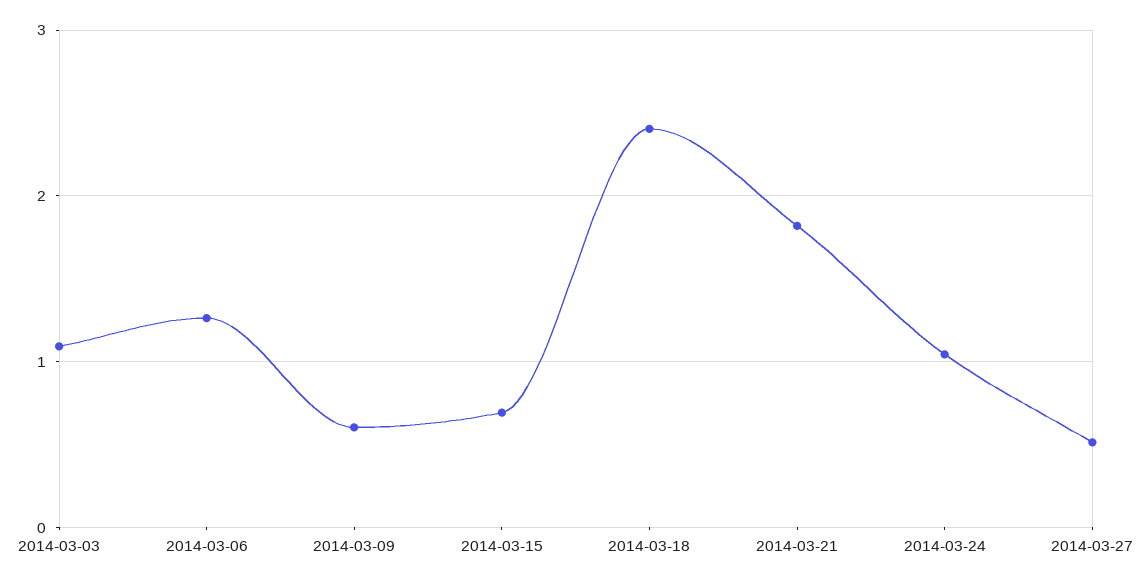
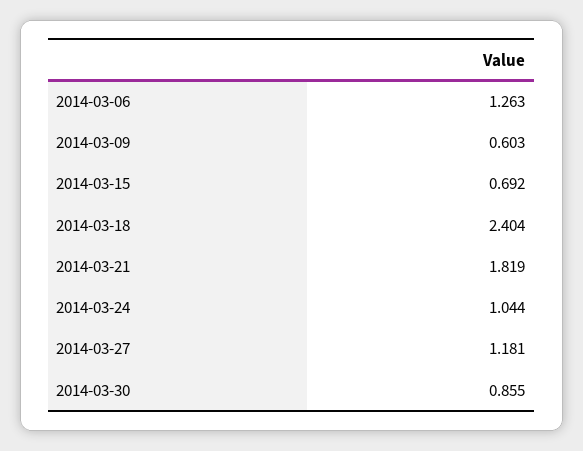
2014-03-03: 1.1 -> none
2014-03-27: 0.5 -> 1.181
2014-03-30: none -> 0.855

